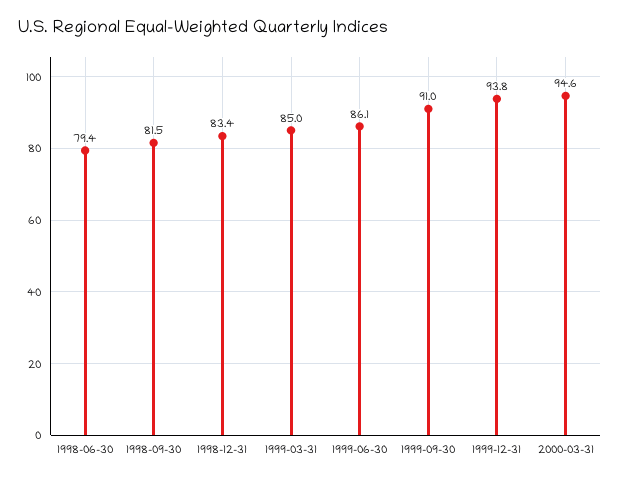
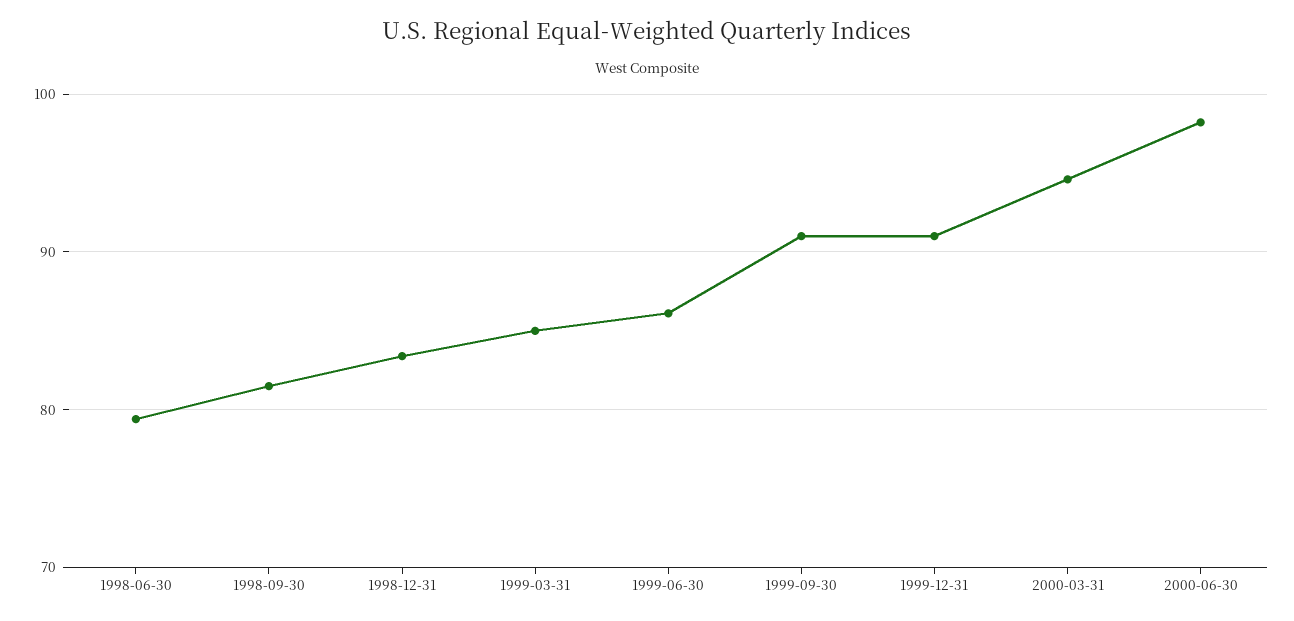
1999-12-31: 93.8 -> 91
2000-06-30: none -> 98

